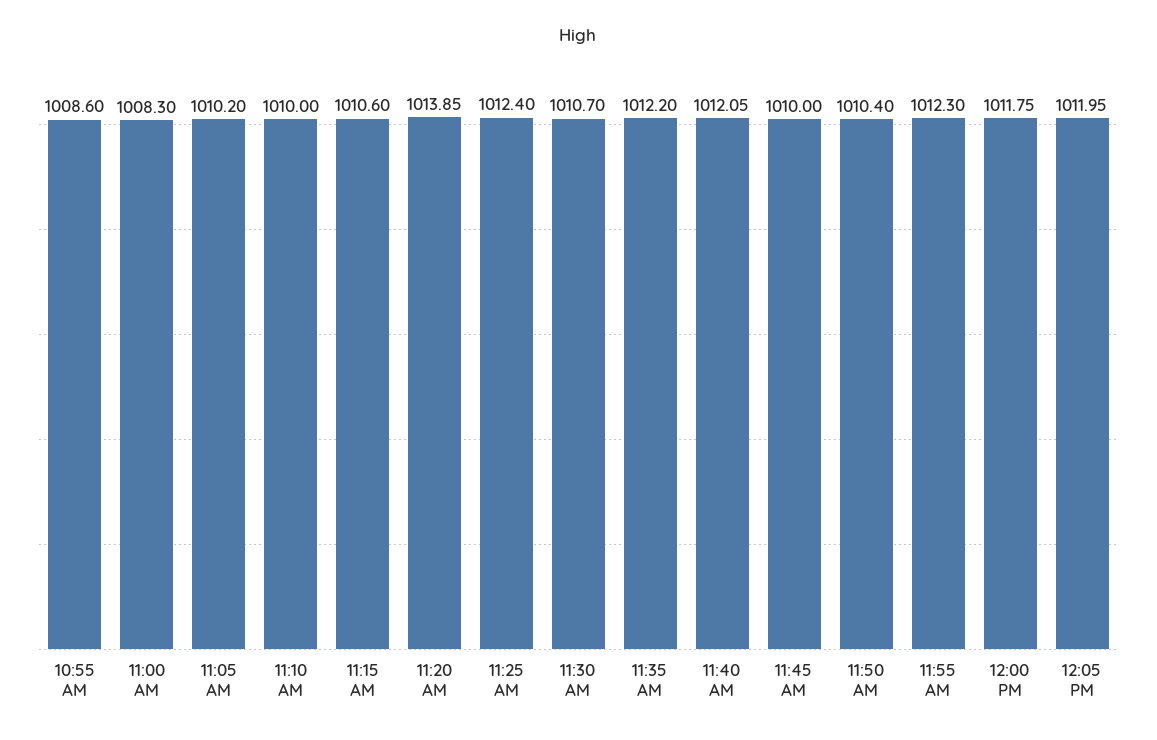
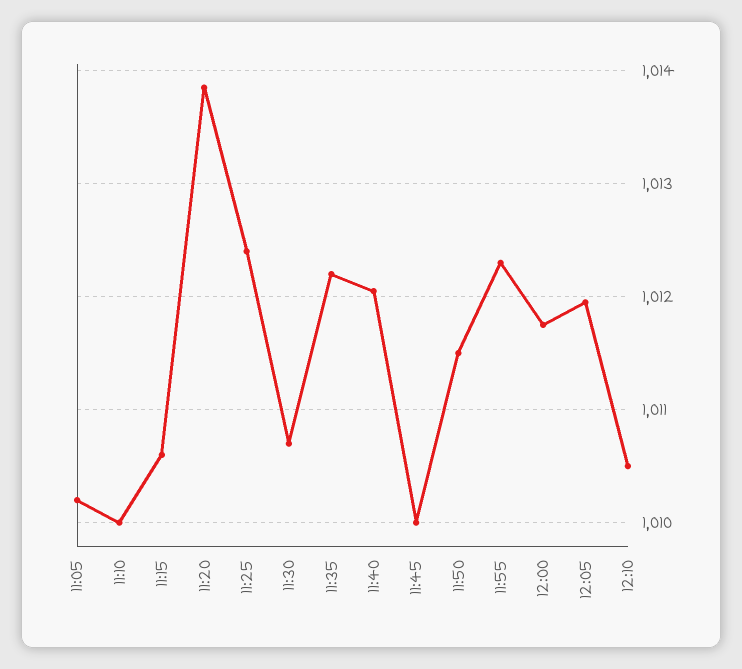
10:55 AM: 1008.6 -> none
11:00 AM: 1008.3 -> none
11:50 AM: 1010.4 -> 1011.5
12:10: none -> 1010.5

